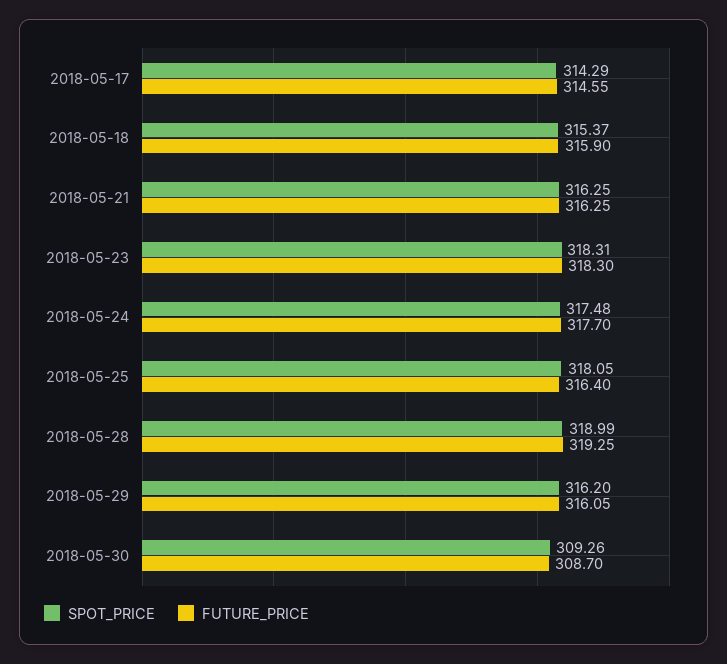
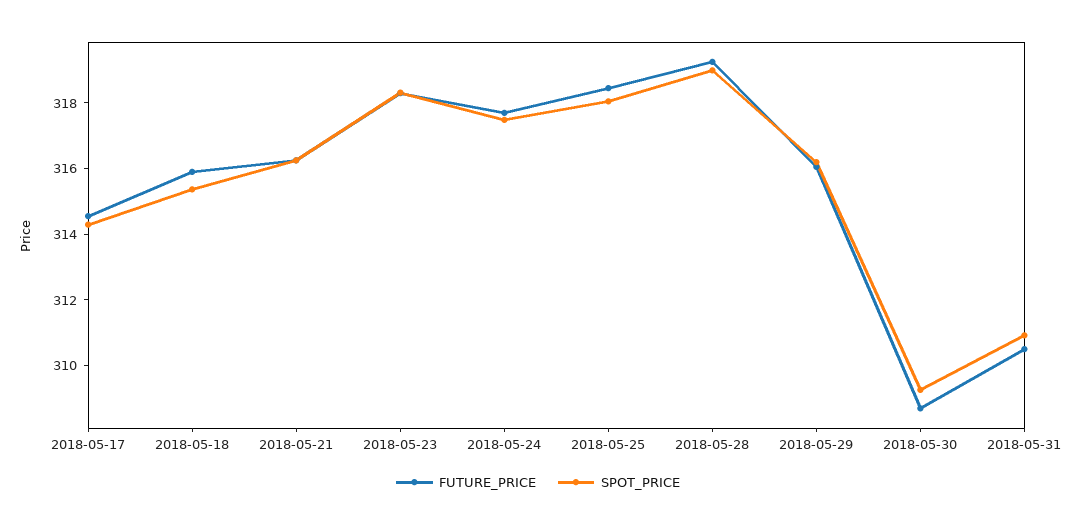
FUTURE_PRICE, 2018-05-25: 316.4 -> 318.5
FUTURE_PRICE, 2018-05-31: none -> 310.5
SPOT_PRICE, 2018-05-31: none -> 311

